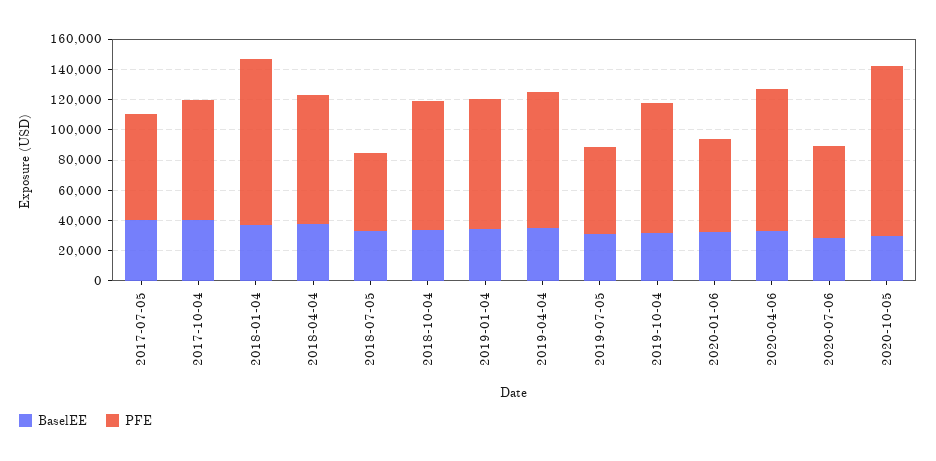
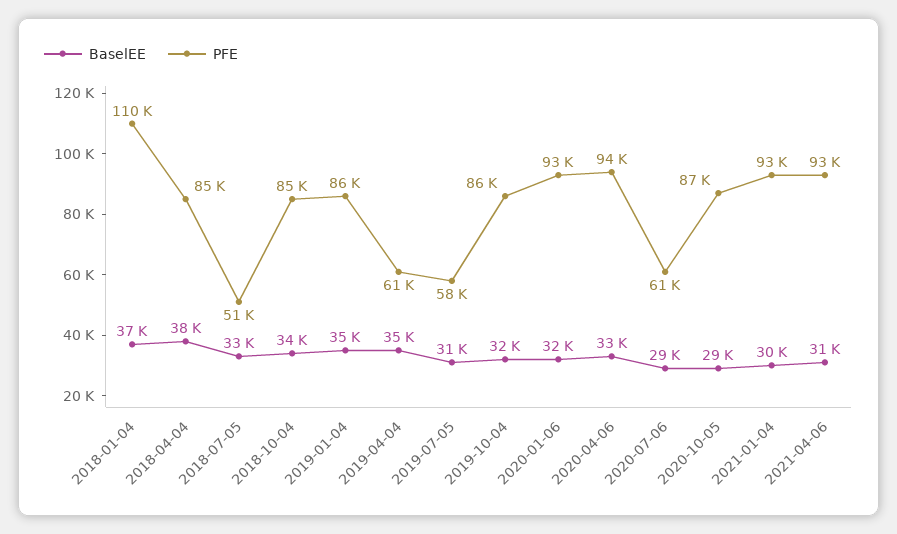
BaselEE, 2017-07-05: 40000 -> none
PFE, 2017-07-05: 70000 -> none
BaselEE, 2017-10-04: 40000 -> none
PFE, 2017-10-04: 80000 -> none
PFE, 2019-04-04: 90000 -> 61000
PFE, 2020-01-06: 60000 -> 93000
PFE, 2020-10-05: 110000 -> 87000
BaselEE, 2021-01-04: none -> 30000
PFE, 2021-01-04: none -> 93000
BaselEE, 2021-04-06: none -> 31000
PFE, 2021-04-06: none -> 93000

